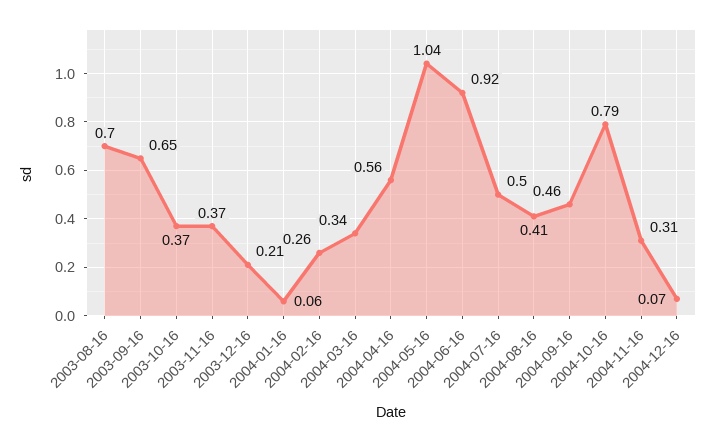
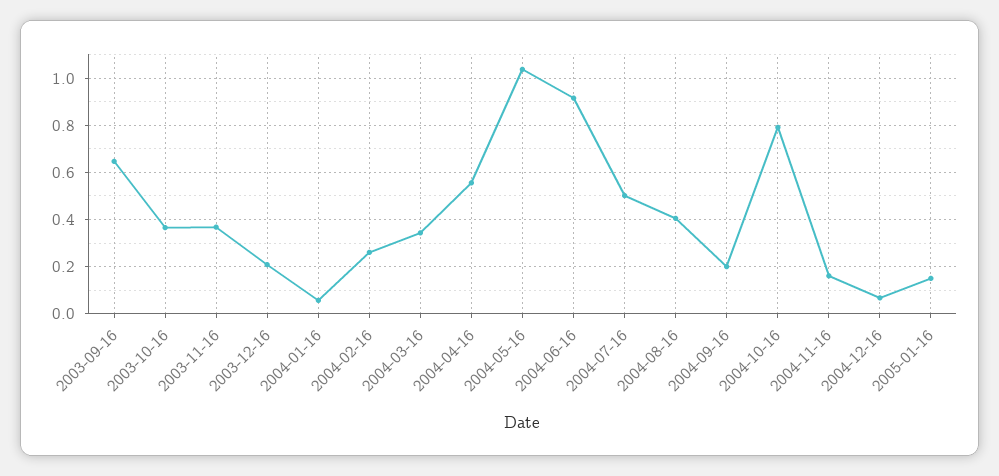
2003-08-16: 0.7 -> none
2004-09-16: 0.46 -> 0.2
2004-11-16: 0.31 -> 0.15
2005-01-16: none -> 0.15

